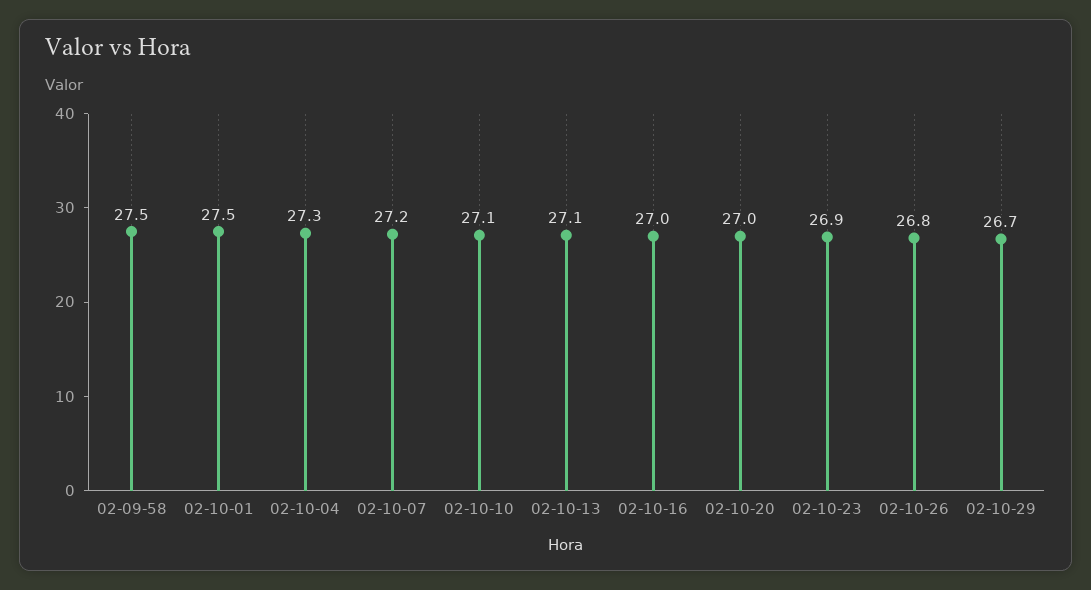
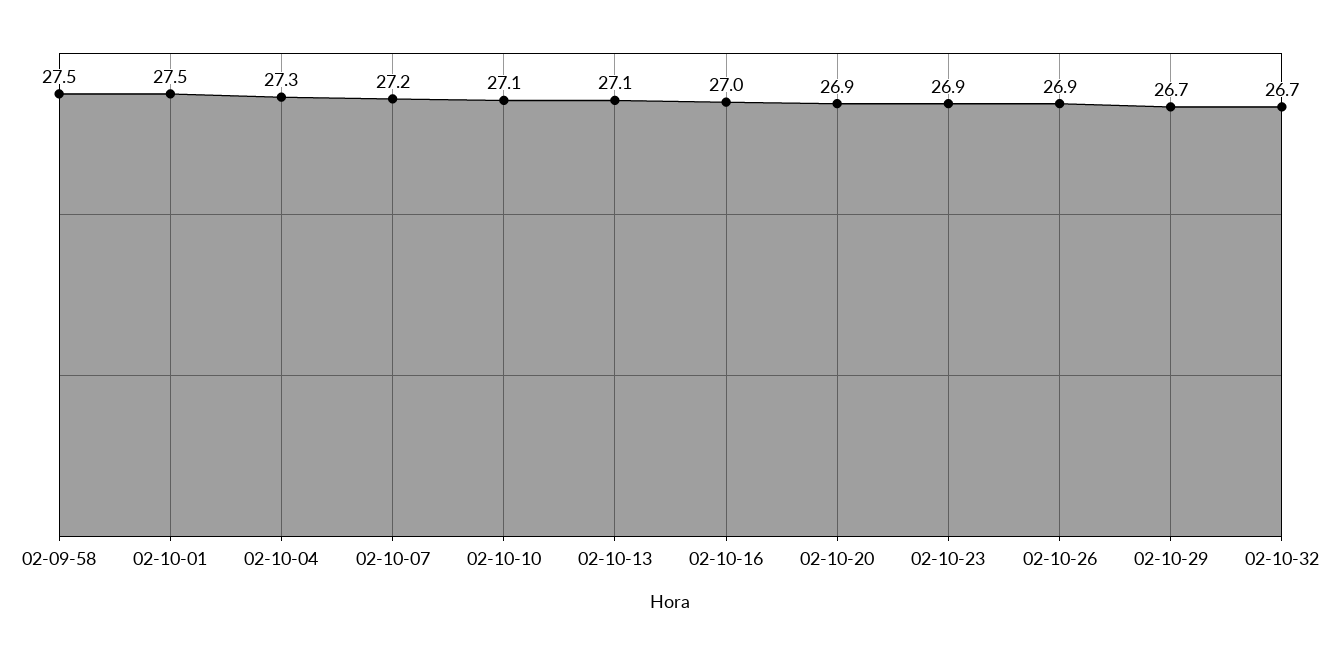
02-10-20: 27 -> 26.9
02-10-26: 26.8 -> 26.9
02-10-32: none -> 26.7

